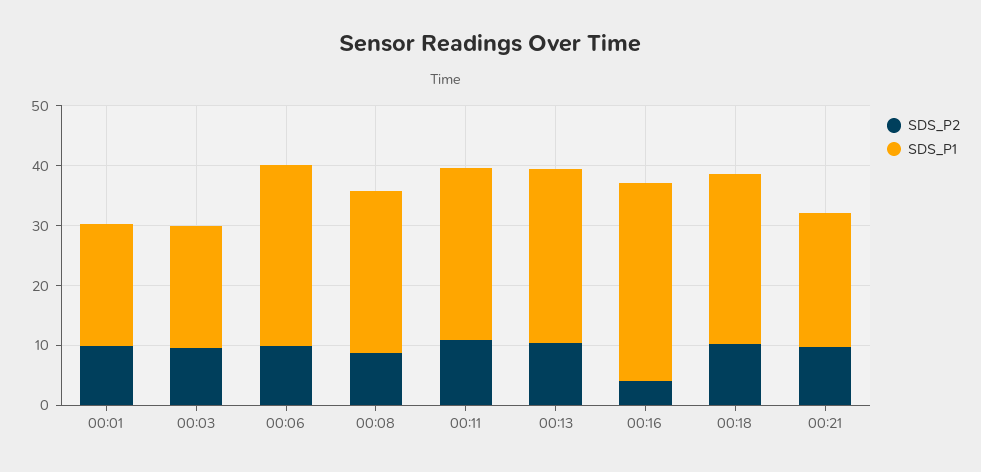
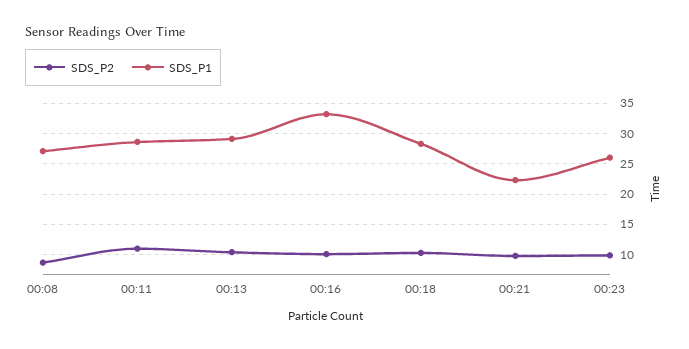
SDS_P2, 00:01: 10 -> none
SDS_P1, 00:01: 20 -> none
SDS_P2, 00:03: 10 -> none
SDS_P1, 00:03: 20 -> none
SDS_P2, 00:06: 10 -> none
SDS_P1, 00:06: 30 -> none
SDS_P2, 00:16: 4 -> 10
SDS_P2, 00:23: none -> 10
SDS_P1, 00:23: none -> 26

